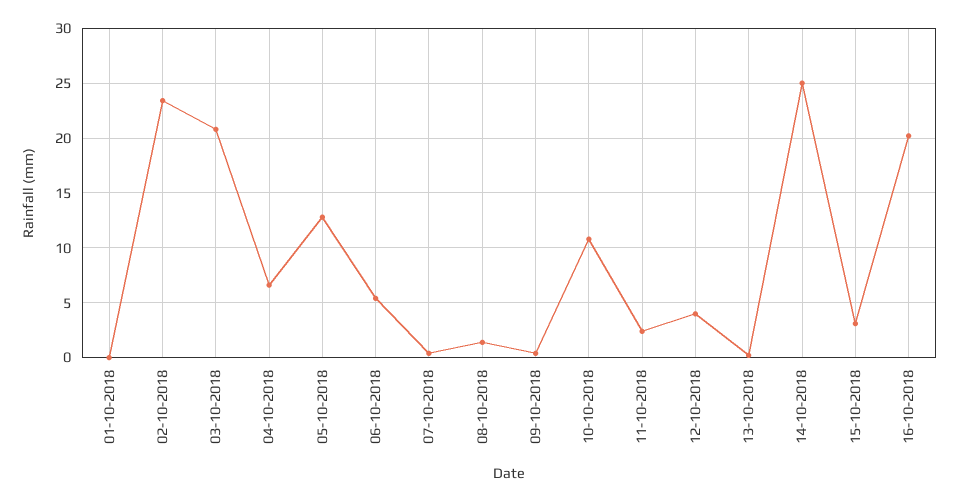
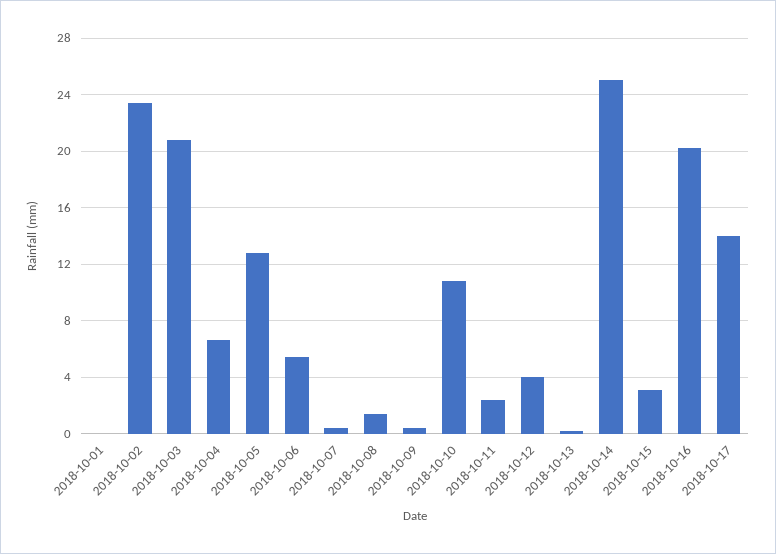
2018-10-17: none -> 14

